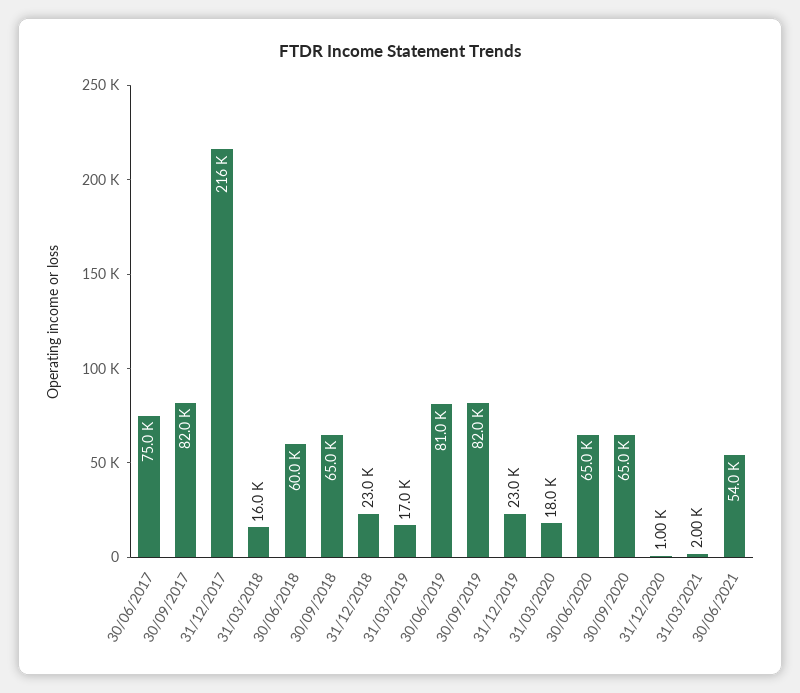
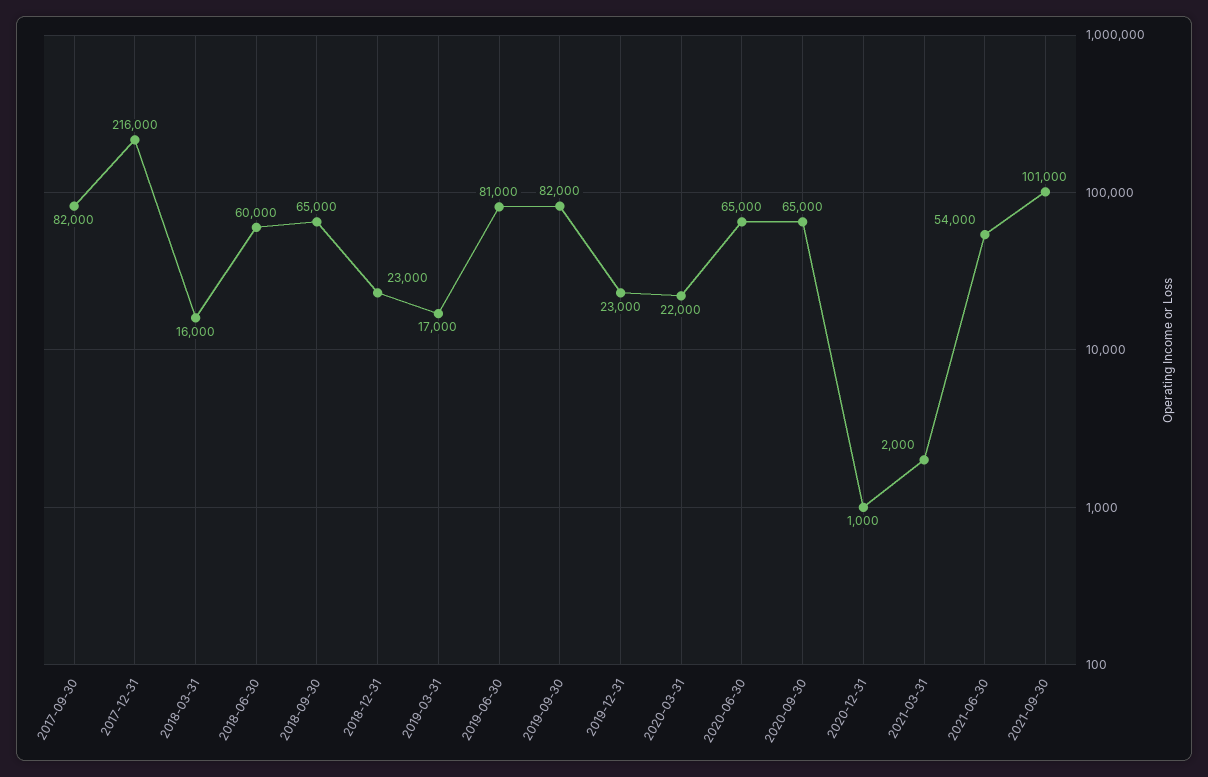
30/06/2017: 75000 -> none
31/03/2020: 18000 -> 22000
2021-09-30: none -> 101000

